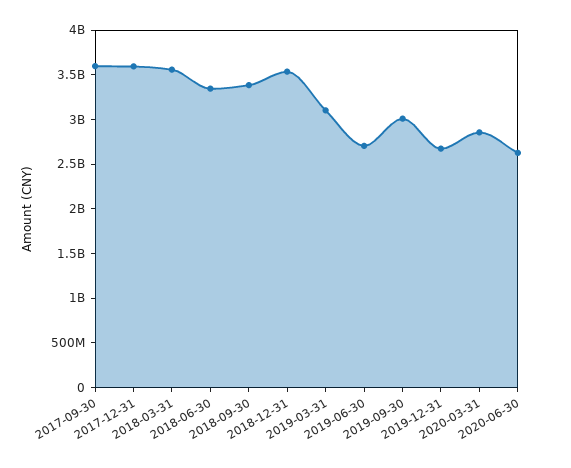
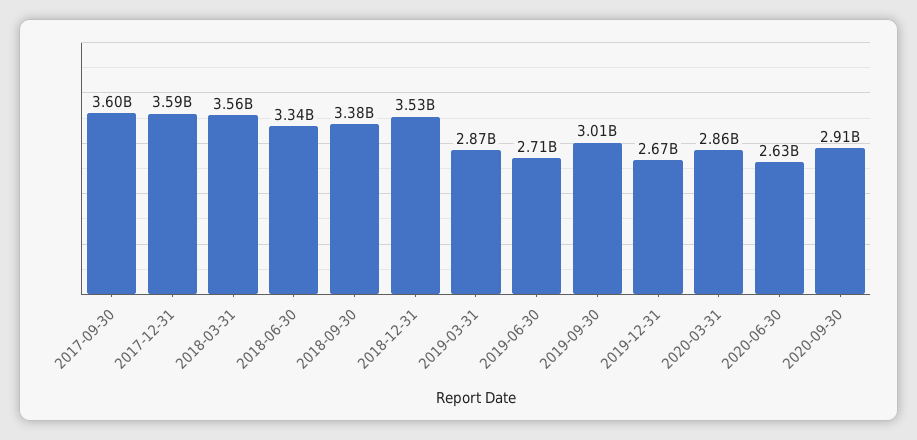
2019-03-31: 3100000000 -> 2870000000
2020-09-30: none -> 2910000000

